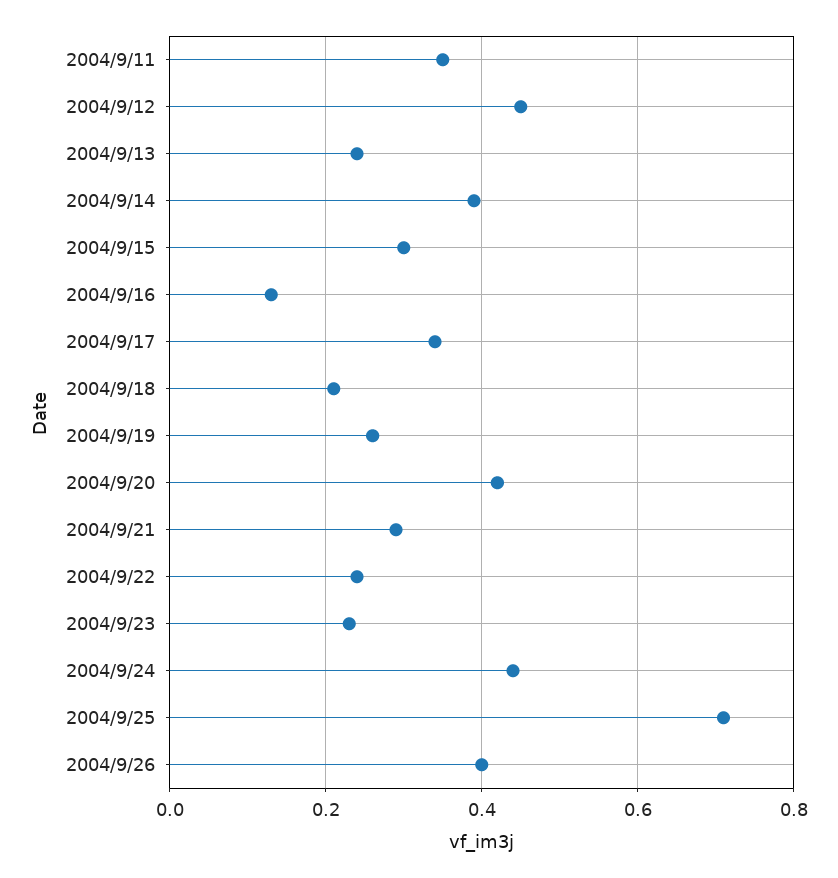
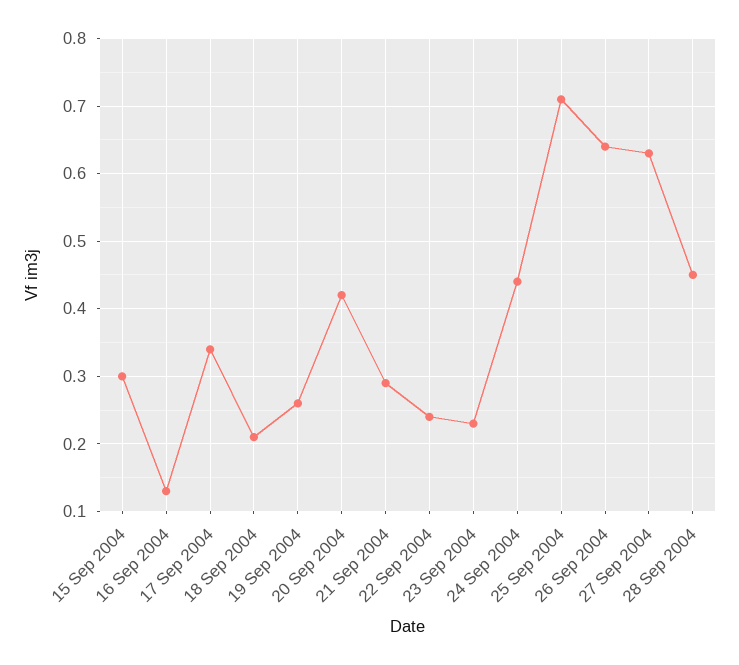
2004/9/11: 0.35 -> none
2004/9/12: 0.45 -> none
2004/9/13: 0.25 -> none
2004/9/14: 0.4 -> none
2004/9/26: 0.4 -> 0.64
27 Sep 2004: none -> 0.63
28 Sep 2004: none -> 0.45

